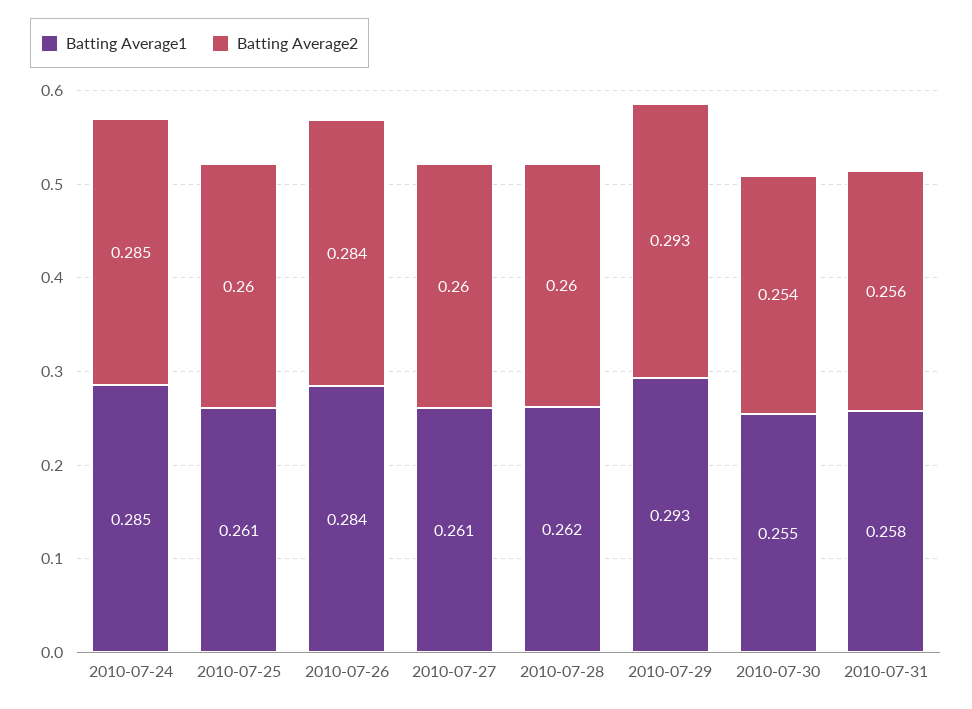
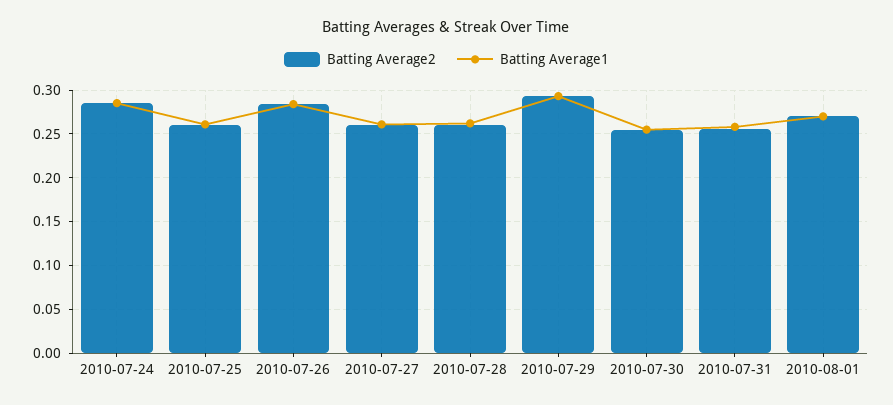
Batting Average2, 2010-08-01: none -> 0.27
Batting Average1, 2010-08-01: none -> 0.27

